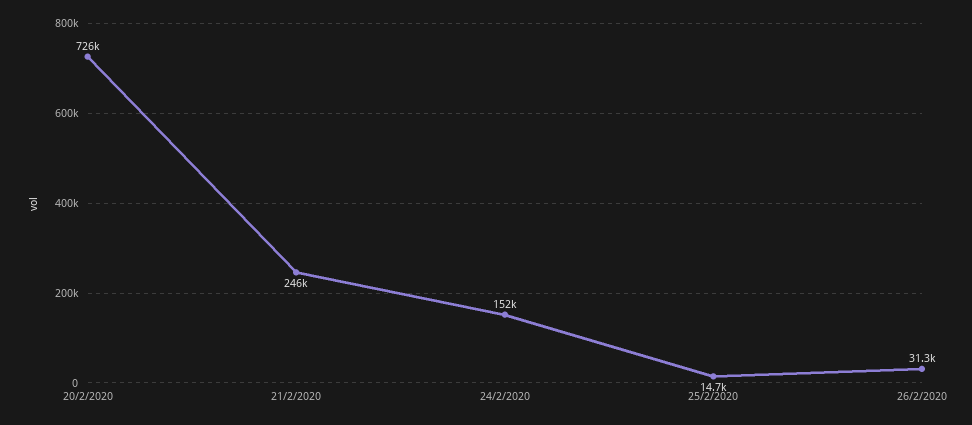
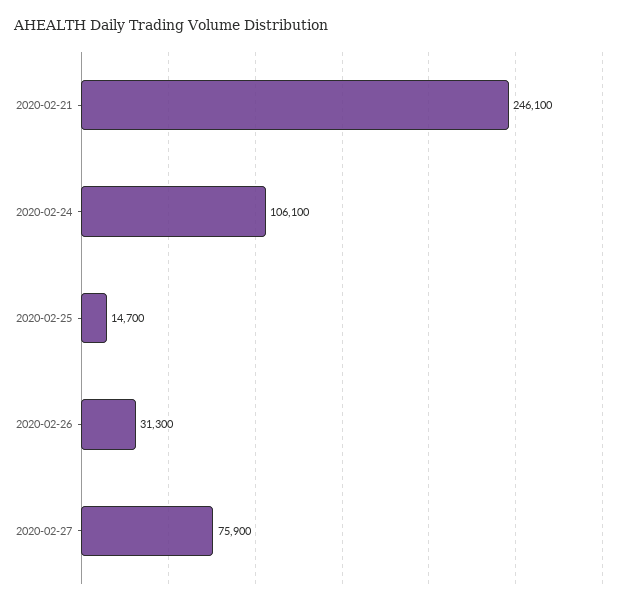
20/2/2020: 726000 -> none
24/2/2020: 152000 -> 106100
2020-02-27: none -> 75900

